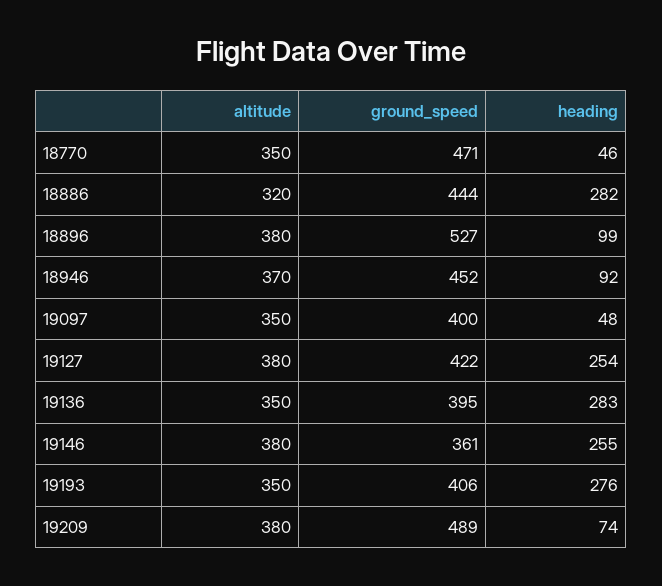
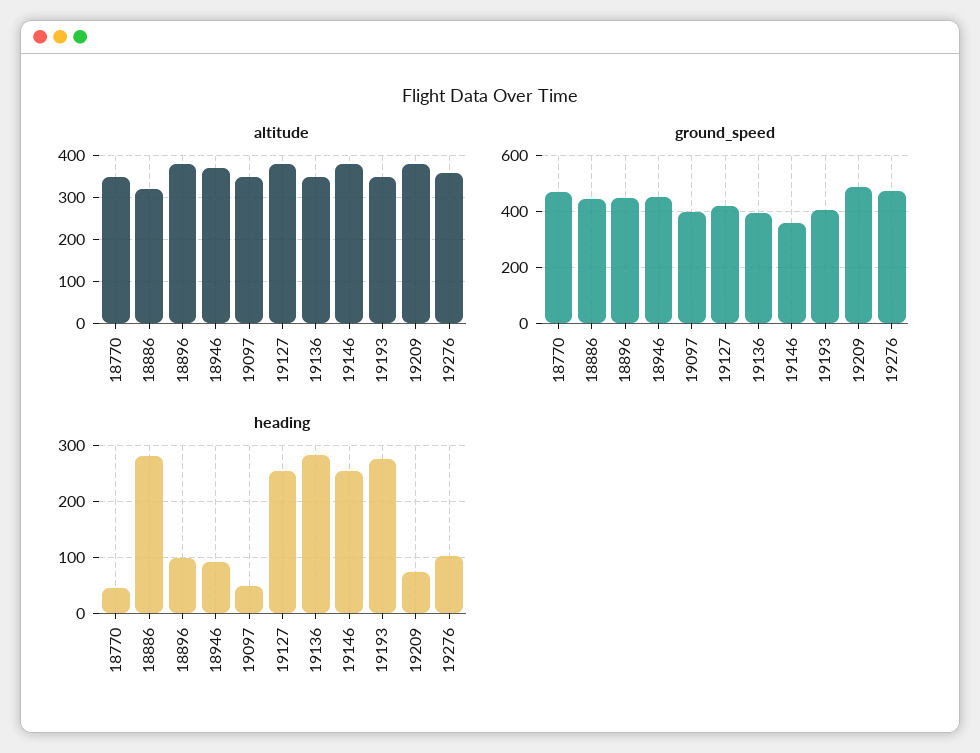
ground_speed, 18896: 527 -> 450
altitude, 19276: none -> 360
ground_speed, 19276: none -> 475
heading, 19276: none -> 100

